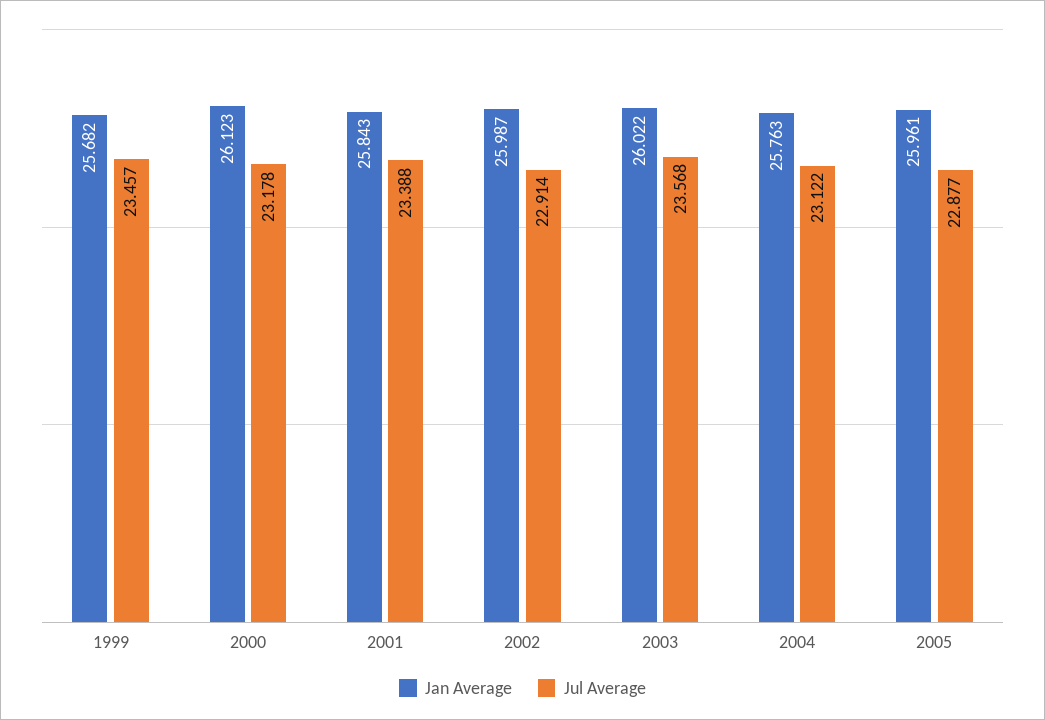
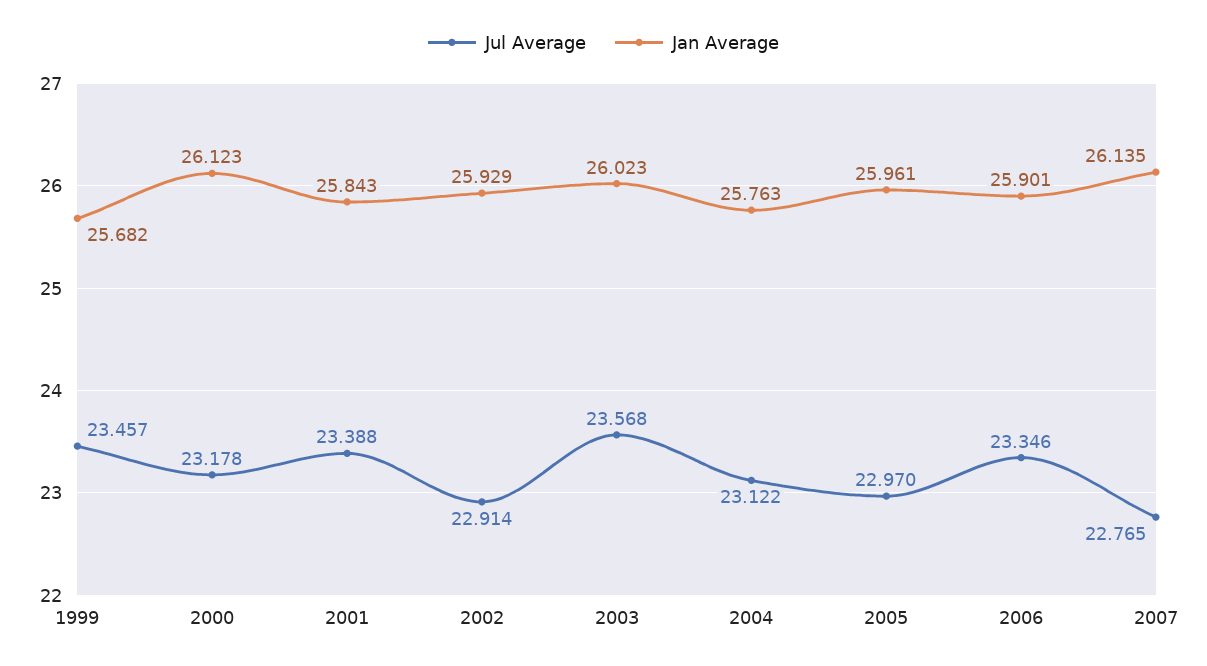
Jan Average, 2002: 25.987 -> 25.929
Jan Average, 2003: 26.022 -> 26.023
Jul Average, 2005: 22.877 -> 22.97
Jul Average, 2006: none -> 23.346
Jan Average, 2006: none -> 25.901
Jul Average, 2007: none -> 22.765
Jan Average, 2007: none -> 26.135

